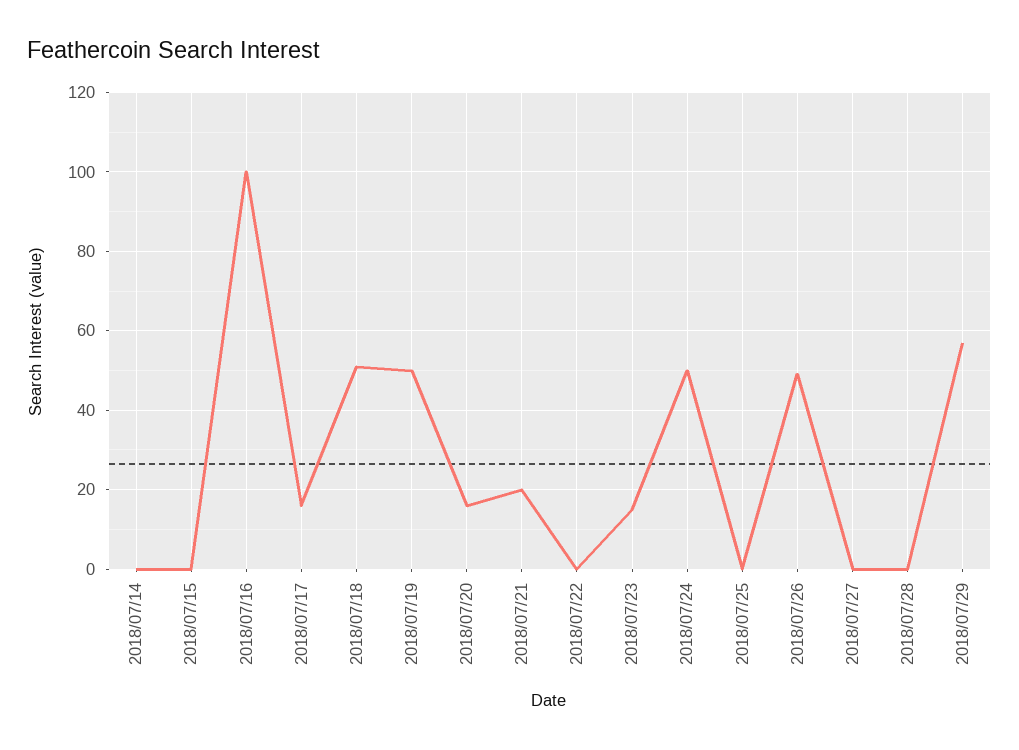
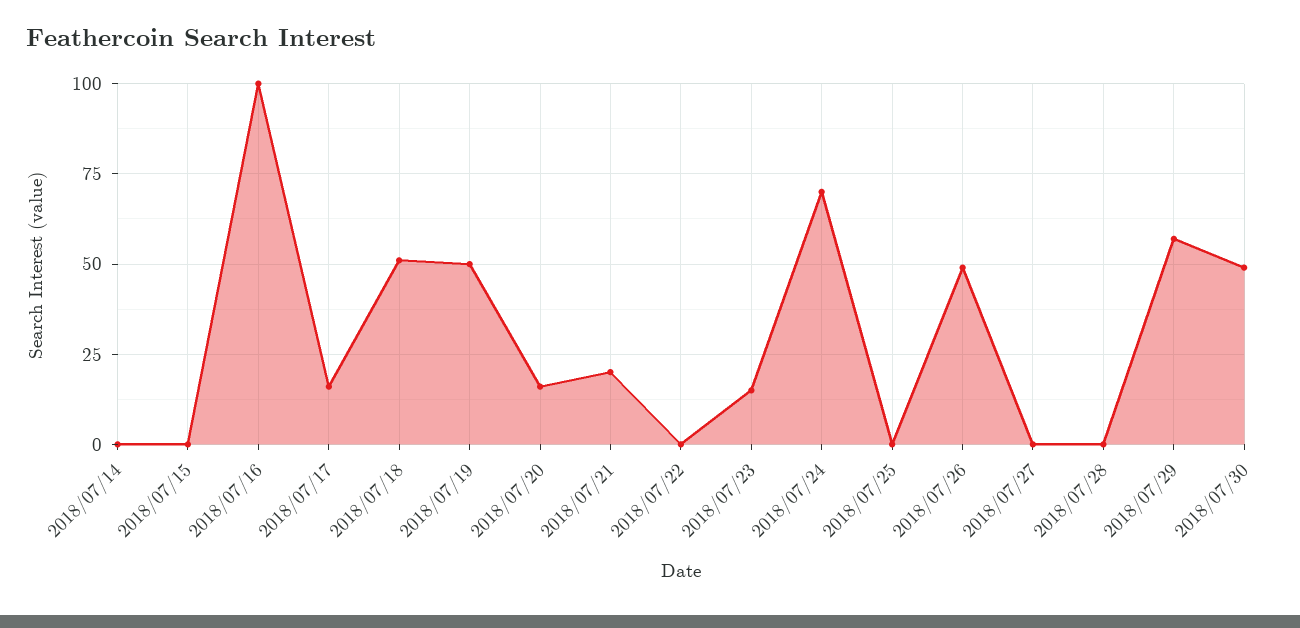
2018/07/24: 50 -> 70
2018/07/30: none -> 50

